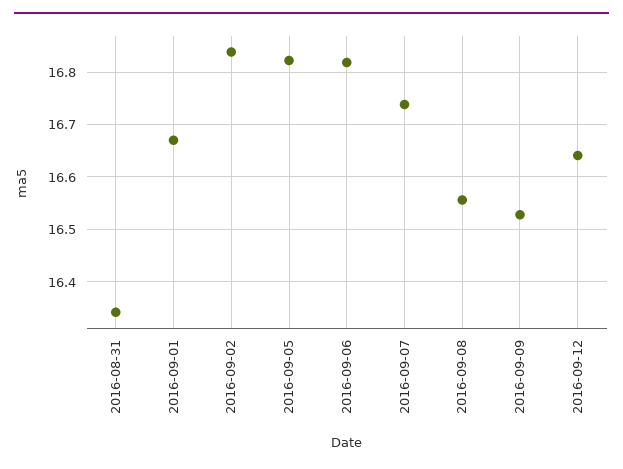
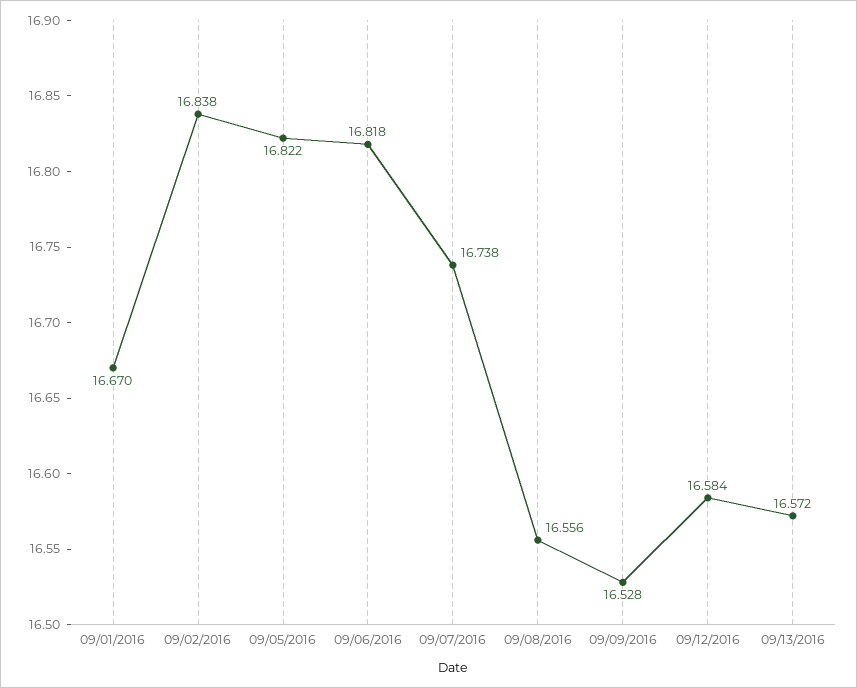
2016-08-31: 16.34 -> none
2016-09-12: 16.64 -> 16.584
09/13/2016: none -> 16.572

